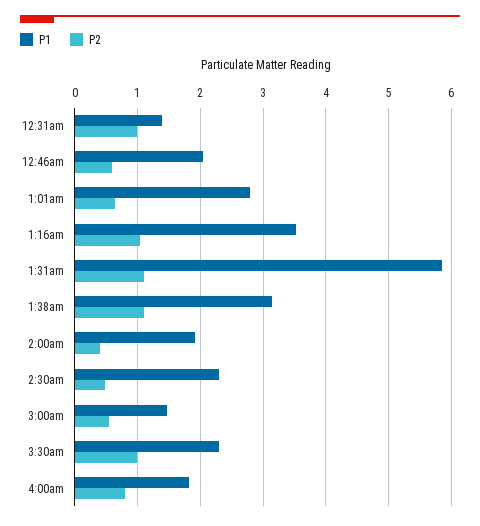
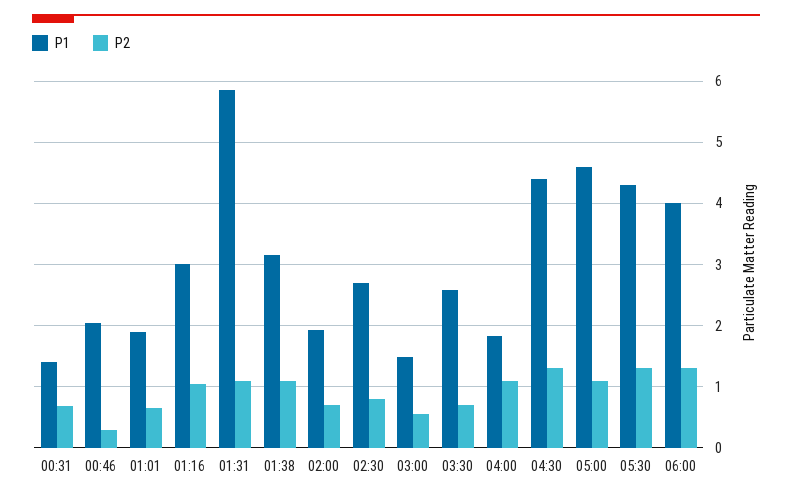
P2, 12:31am: 1 -> 0.7
P2, 12:46am: 0.6 -> 0.3
P1, 1:01am: 2.8 -> 1.9
P1, 1:16am: 3.5 -> 3
P2, 2:00am: 0.4 -> 0.7
P1, 2:30am: 2.3 -> 2.7
P2, 2:30am: 0.5 -> 0.8
P1, 3:30am: 2.3 -> 2.6
P2, 3:30am: 1 -> 0.7
P2, 4:00am: 0.8 -> 1.1
P1, 04:30: none -> 4.4
P2, 04:30: none -> 1.3
P1, 05:00: none -> 4.6
P2, 05:00: none -> 1.1
P1, 05:30: none -> 4.3
P2, 05:30: none -> 1.3
P1, 06:00: none -> 4
P2, 06:00: none -> 1.3

